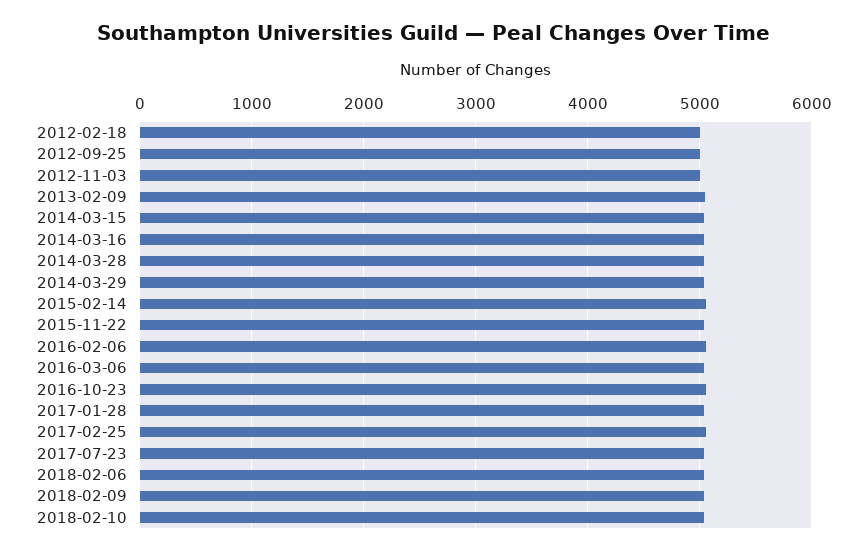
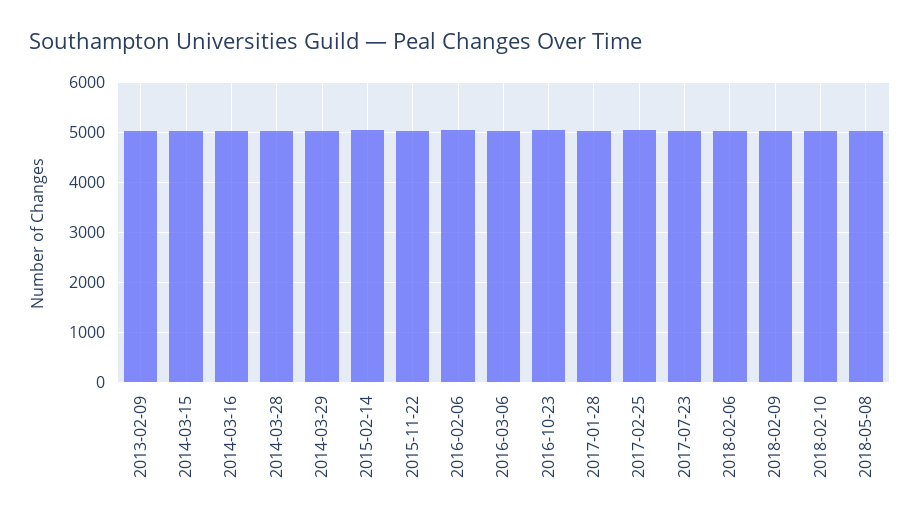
2012-02-18: 5000 -> none
2012-09-25: 5000 -> none
2012-11-03: 5000 -> none
2018-05-08: none -> 5000

